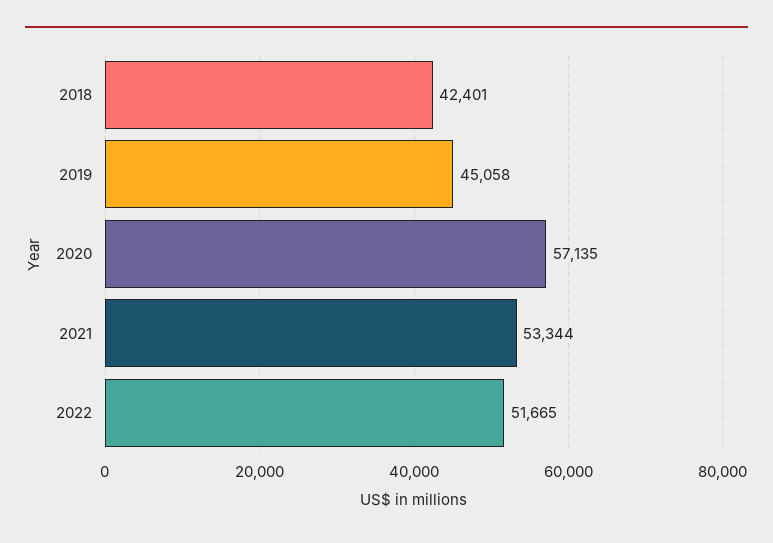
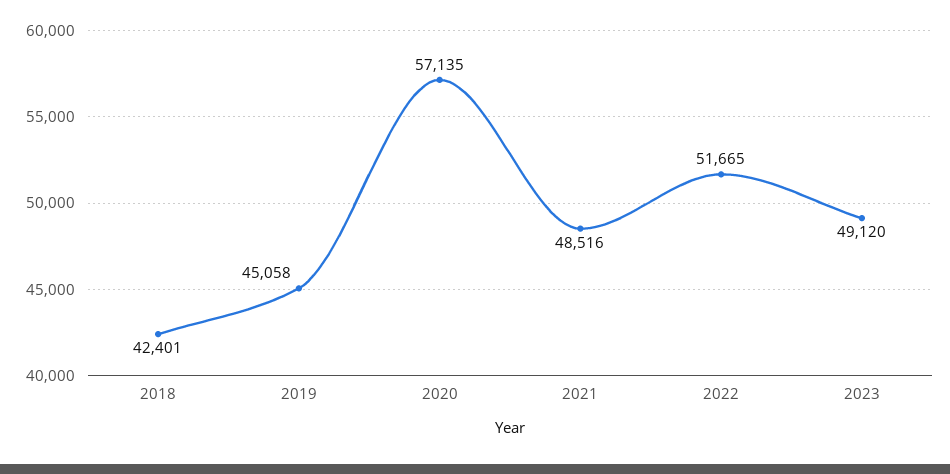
2021: 53344 -> 48516
2023: none -> 49120

